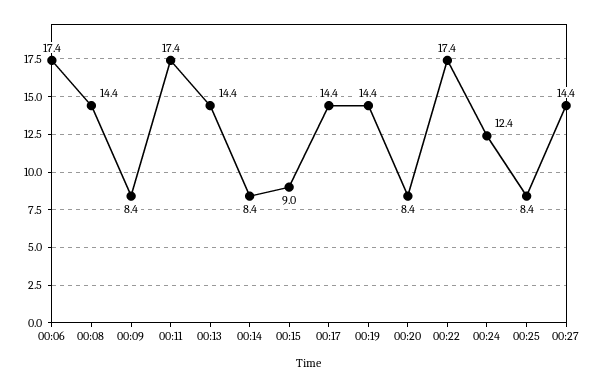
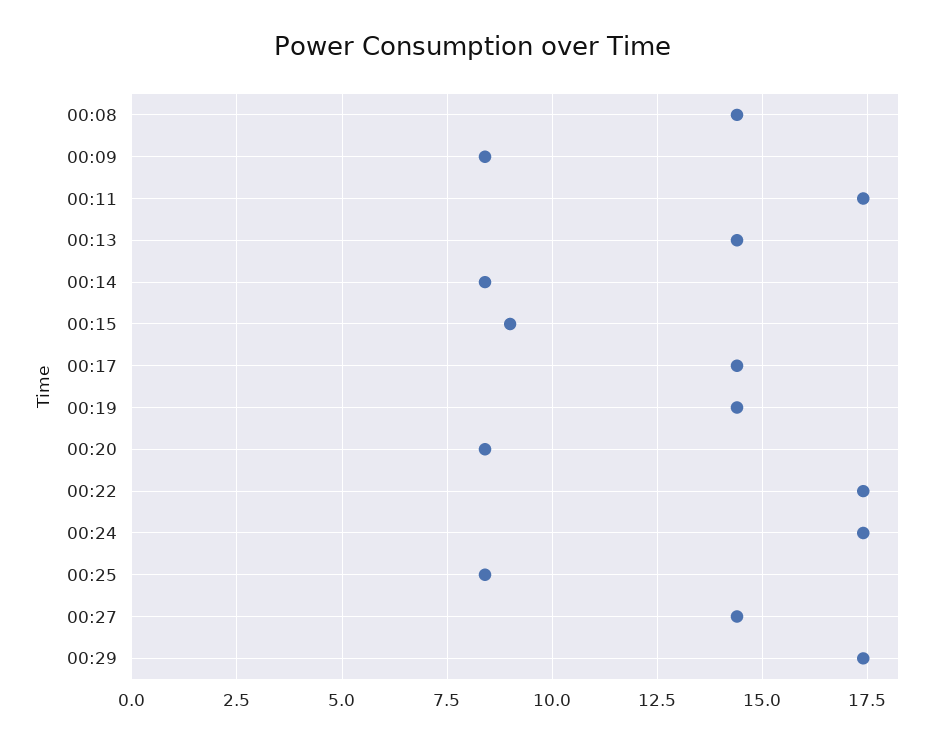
00:06: 17.4 -> none
00:24: 12.4 -> 17.5
00:29: none -> 17.5

